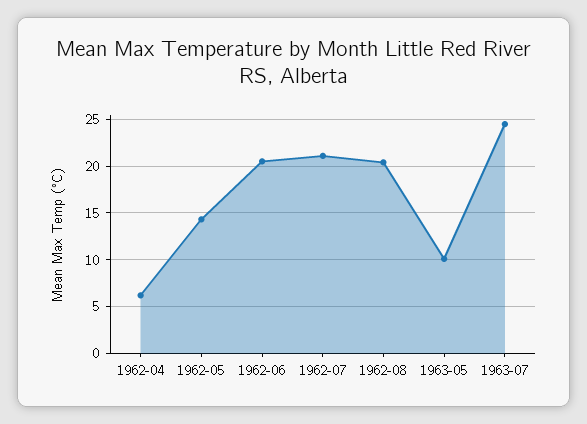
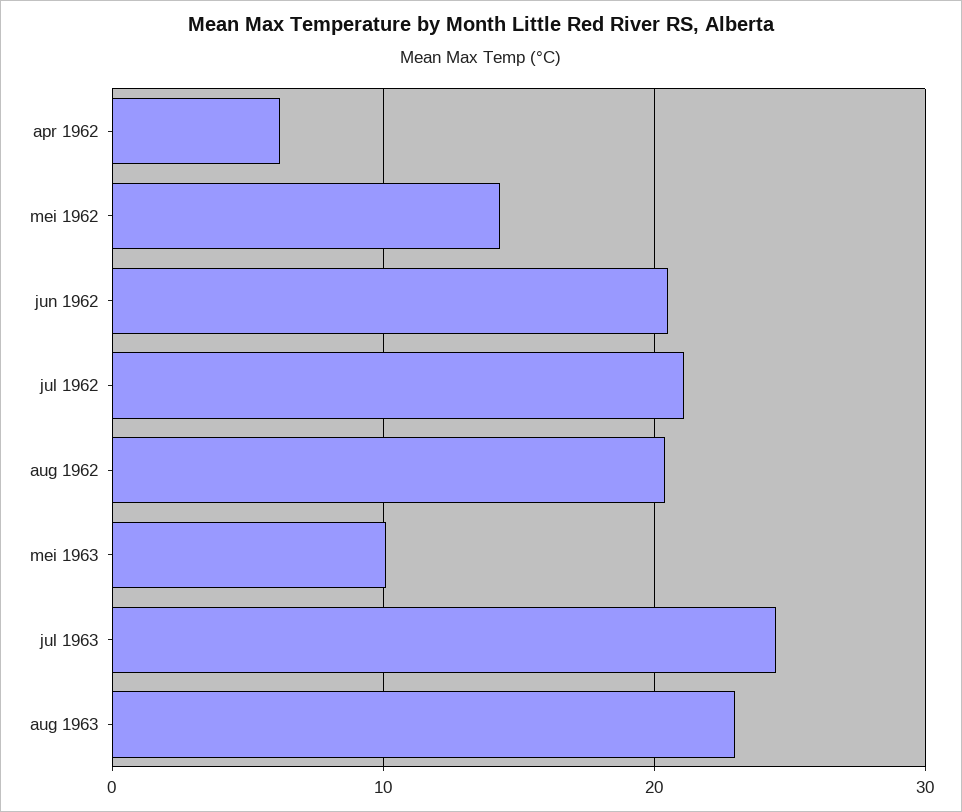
aug 1963: none -> 23

